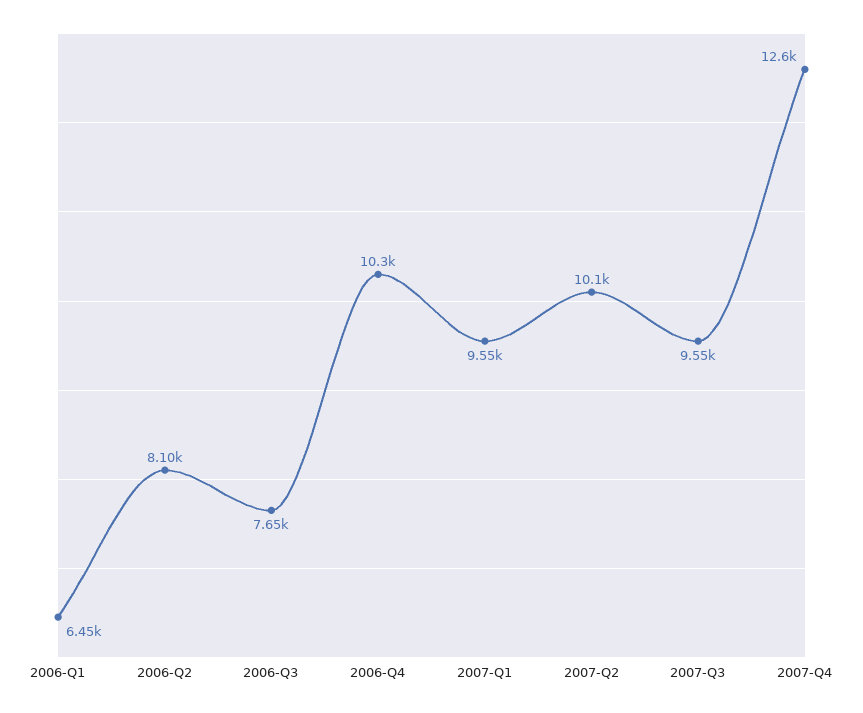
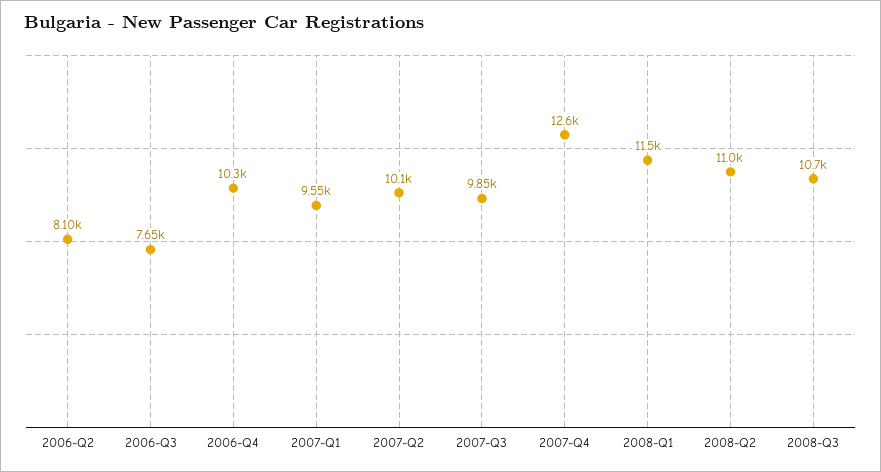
2006-Q1: 6450 -> none
2007-Q3: 9550 -> 9850
2008-Q1: none -> 11500
2008-Q2: none -> 11000
2008-Q3: none -> 10700

